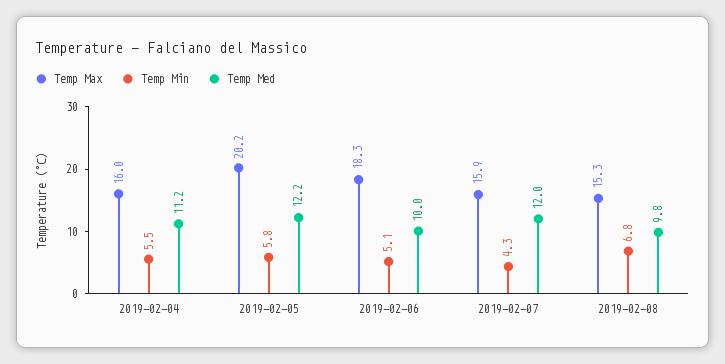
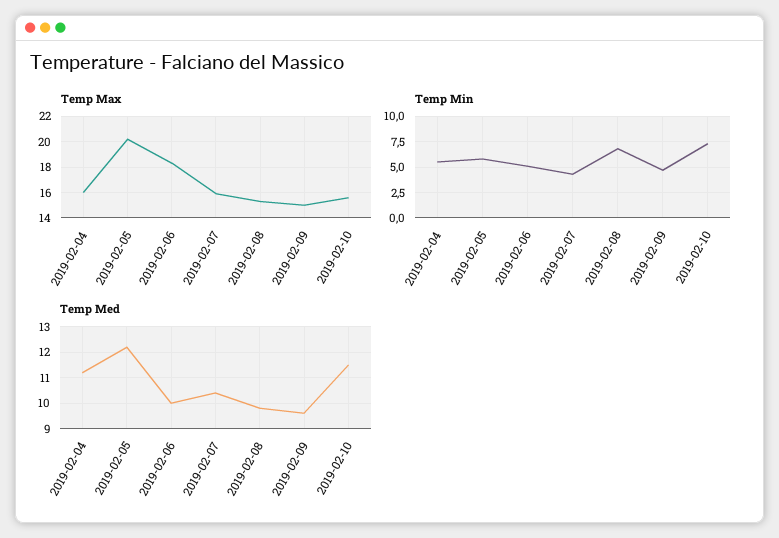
Temp Med, 2019-02-07: 12 -> 10.5
Temp Max, 2019-02-09: none -> 15
Temp Max, 2019-02-10: none -> 15.5
Temp Min, 2019-02-09: none -> 5
Temp Min, 2019-02-10: none -> 7.5
Temp Med, 2019-02-09: none -> 9.5
Temp Med, 2019-02-10: none -> 11.5

